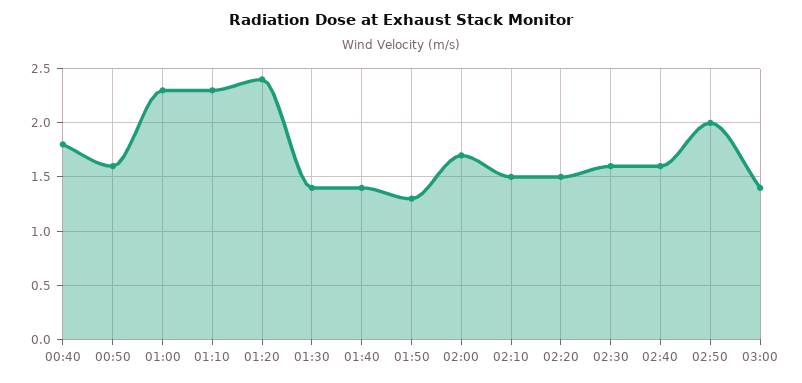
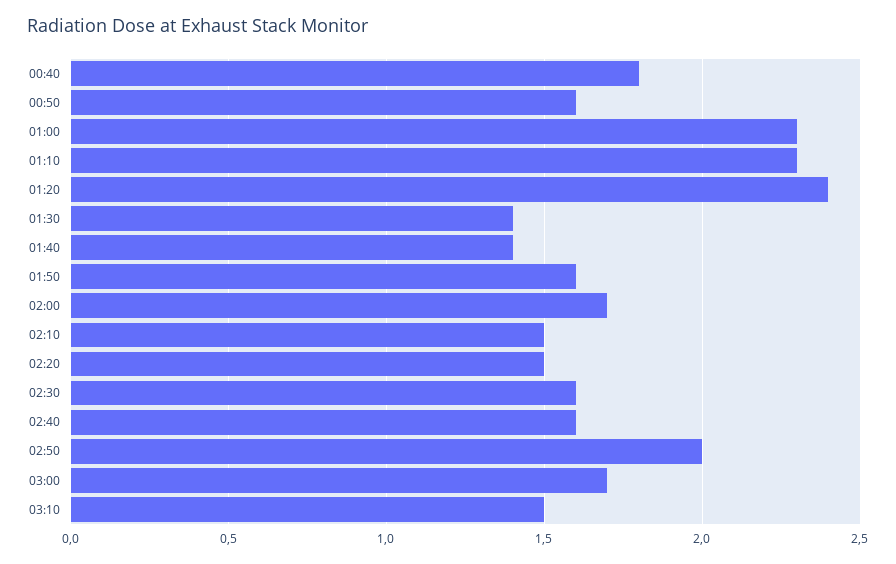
01:50: 1.3 -> 1.6
03:00: 1.4 -> 1.7
03:10: none -> 1.5

